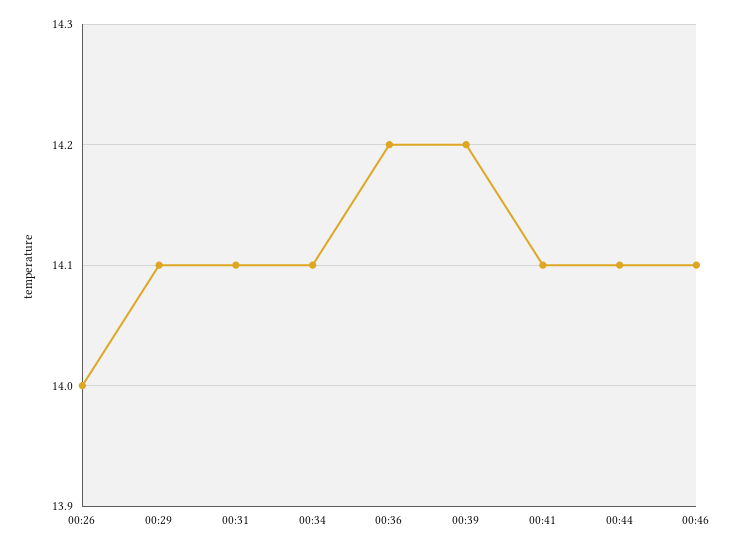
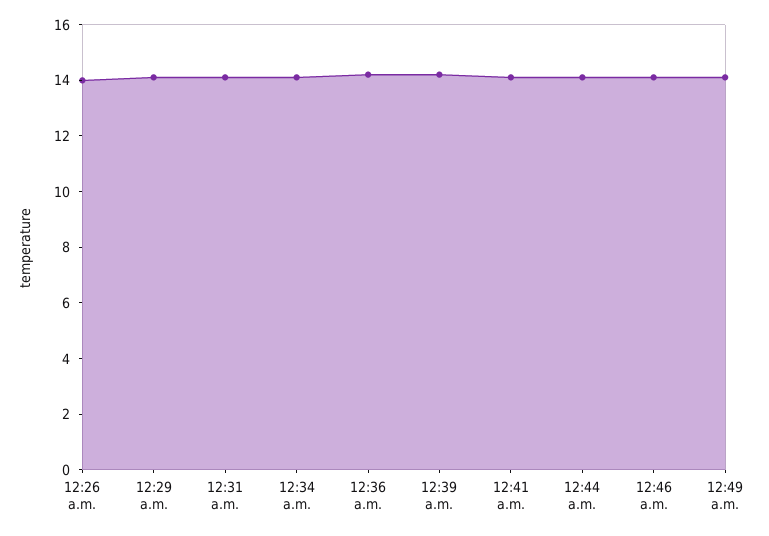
12:49 a.m.: none -> 14

